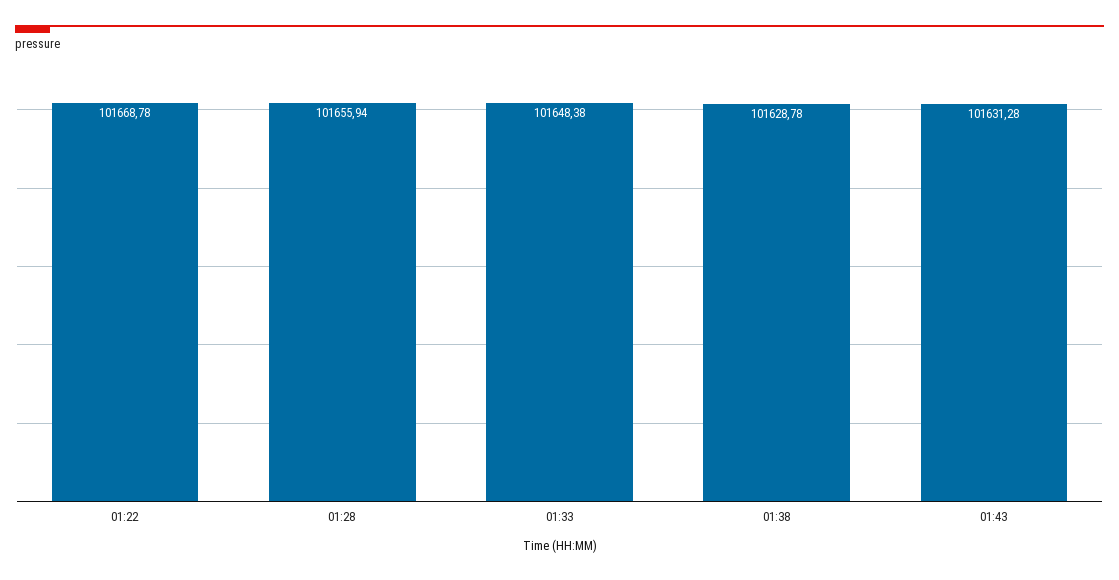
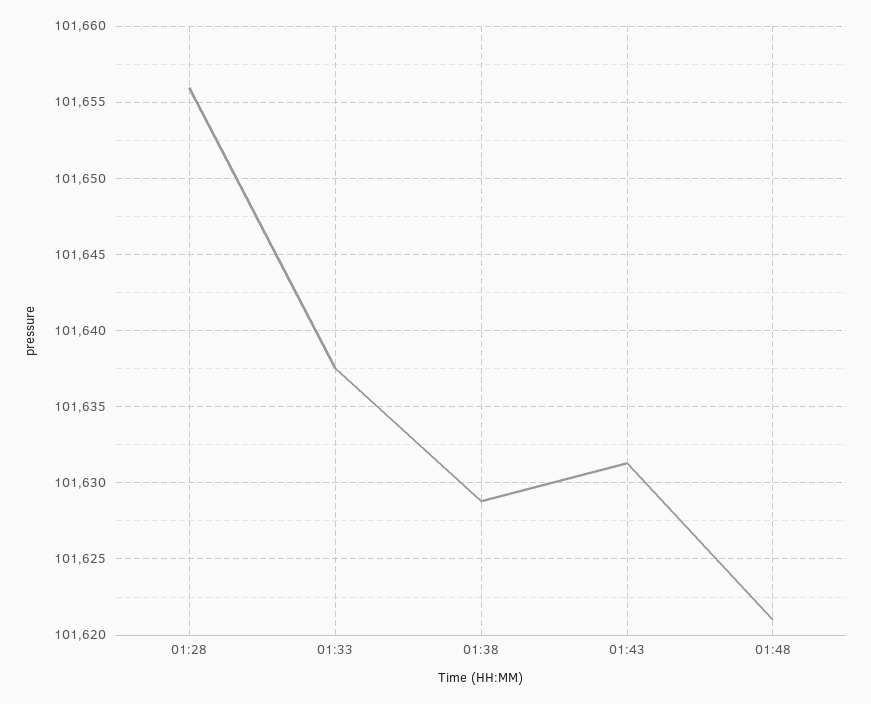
01:22: 101668.78 -> none
01:33: 101648.38 -> 101637.5
01:48: none -> 101621

